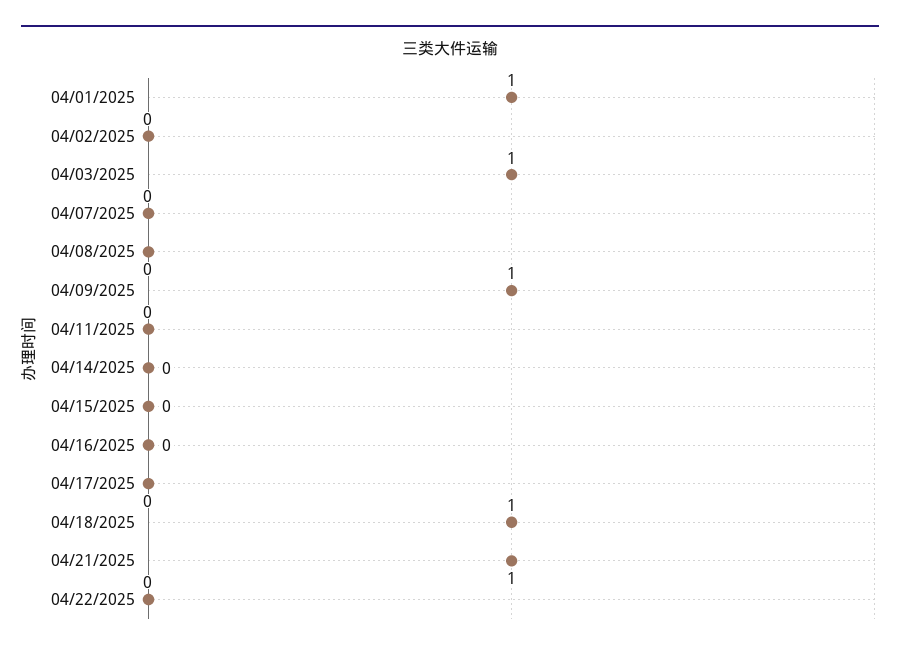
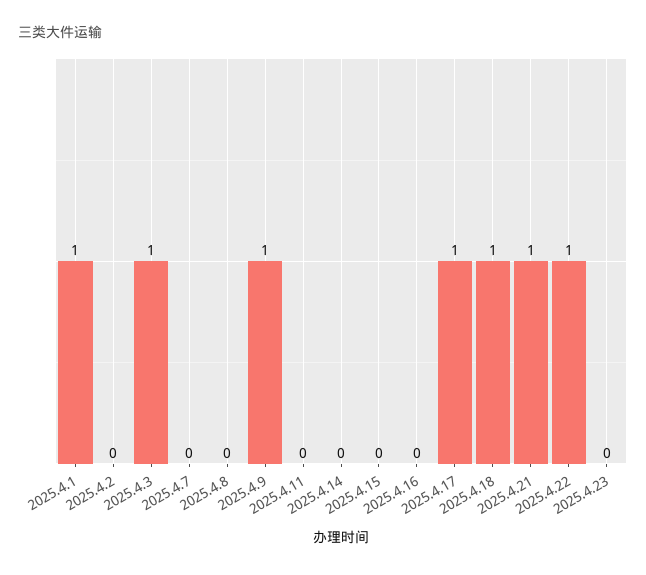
04/17/2025: 0 -> 1
04/22/2025: 0 -> 1
2025.4.23: none -> 0

